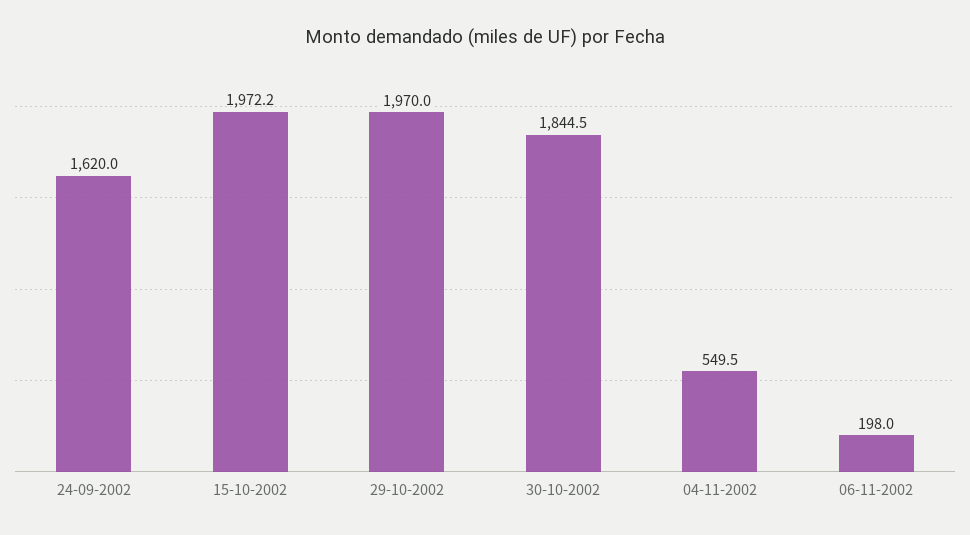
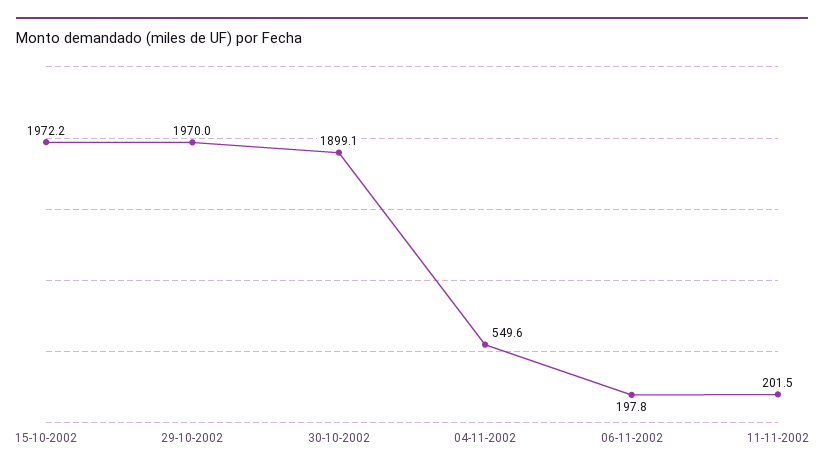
24-09-2002: 1620 -> none
30-10-2002: 1844.5 -> 1899.1
04-11-2002: 549.5 -> 549.6
06-11-2002: 198 -> 197.8
11-11-2002: none -> 201.5

